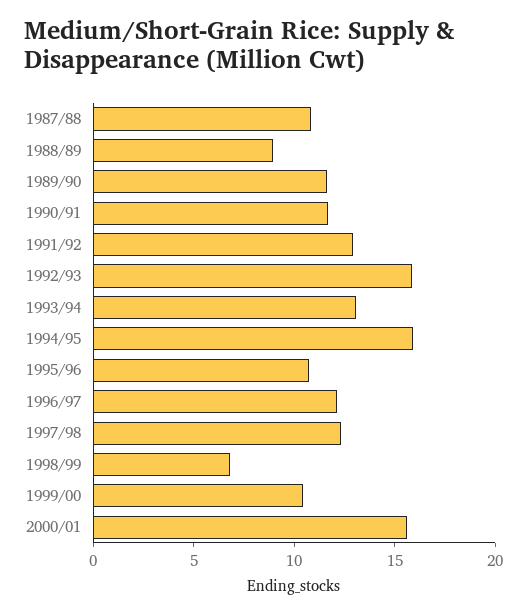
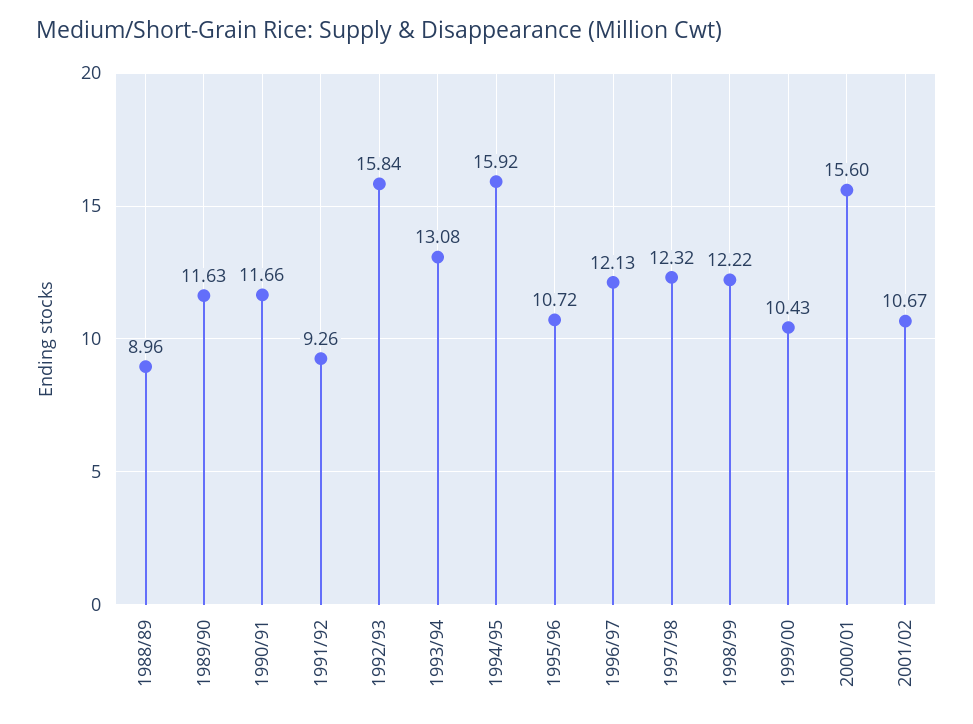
1987/88: 11 -> none
1991/92: 13 -> 9.26
1998/99: 7 -> 12.22
2001/02: none -> 10.67

